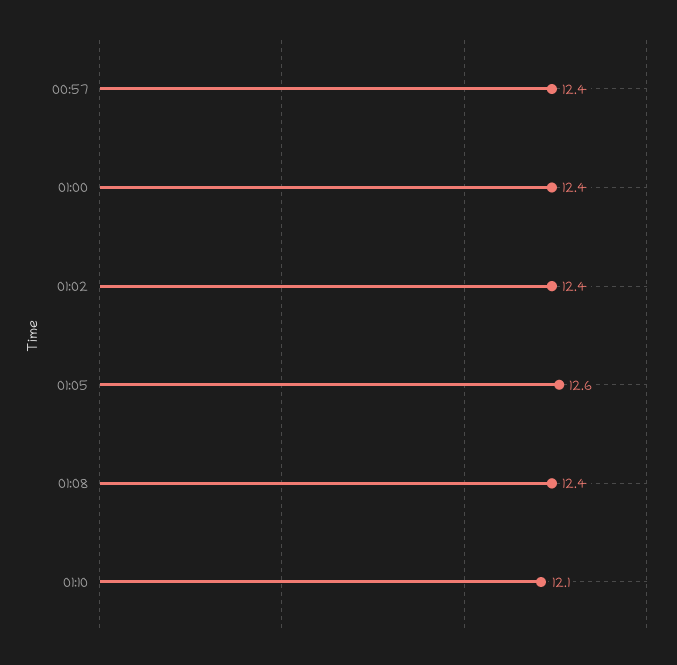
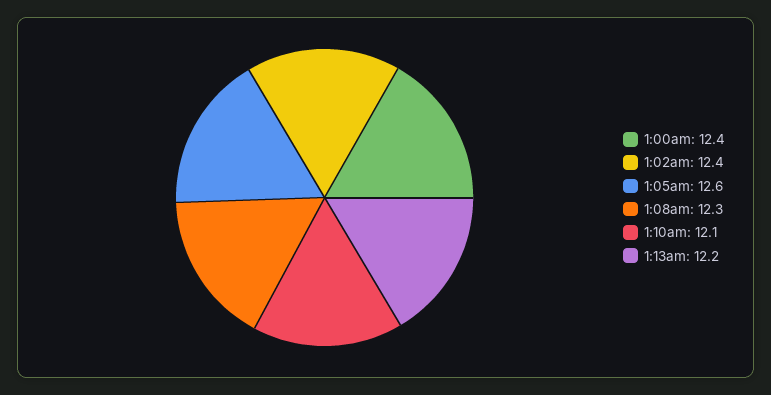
00:57: 12.4 -> none
01:08: 12.4 -> 12.3
1:13am: none -> 12.2

